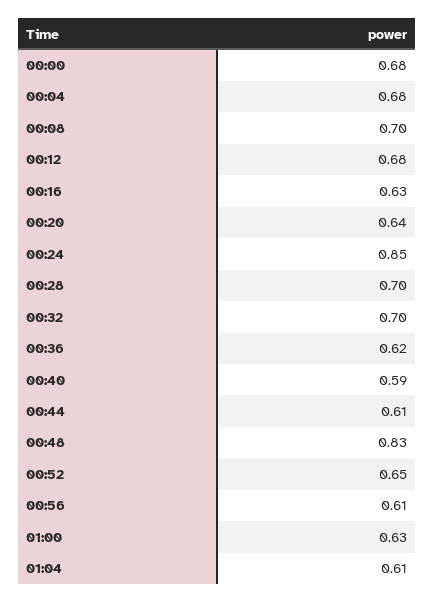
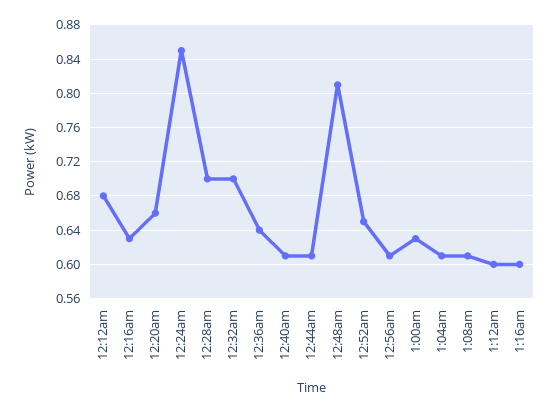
00:00: 0.68 -> none
00:04: 0.68 -> none
00:08: 0.7 -> none
00:20: 0.64 -> 0.66
00:36: 0.62 -> 0.64
00:40: 0.59 -> 0.61
00:48: 0.83 -> 0.81
1:08am: none -> 0.61
1:12am: none -> 0.6
1:16am: none -> 0.6

